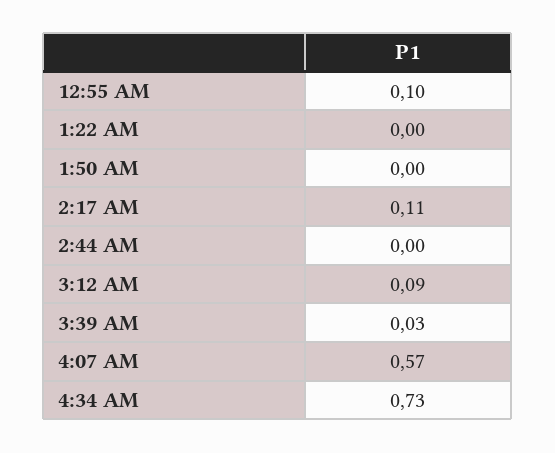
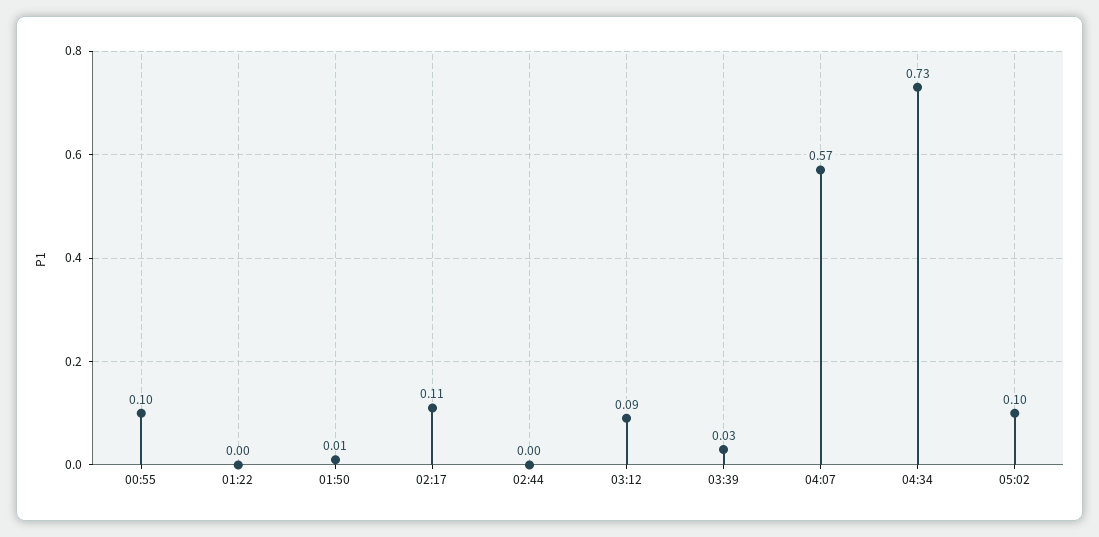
1:50 AM: 0 -> 0.01
05:02: none -> 0.1

